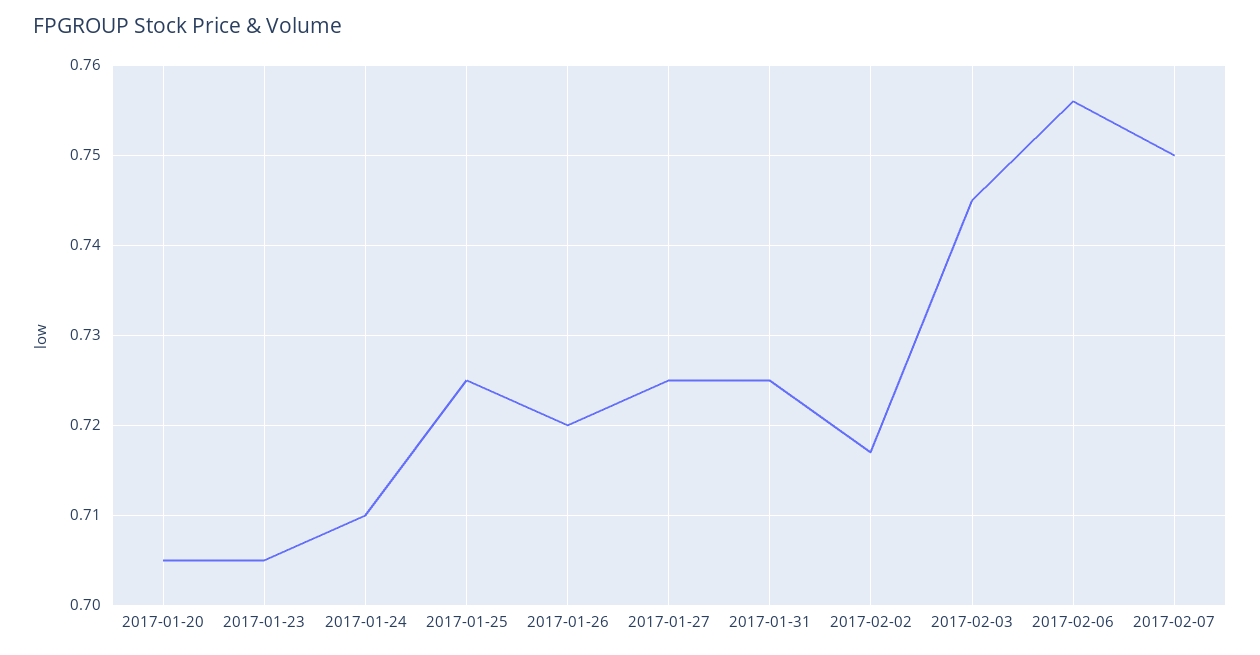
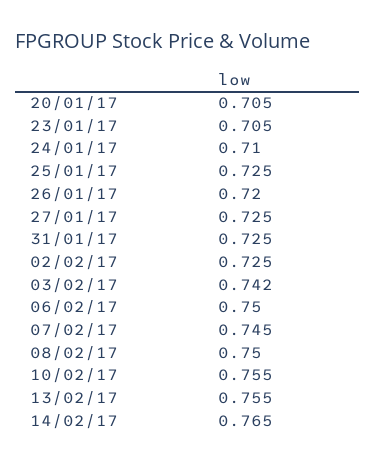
2017-02-02: 0.717 -> 0.725
2017-02-03: 0.745 -> 0.742
2017-02-06: 0.756 -> 0.75
2017-02-07: 0.75 -> 0.745
08/02/17: none -> 0.75
10/02/17: none -> 0.755
13/02/17: none -> 0.755
14/02/17: none -> 0.765

